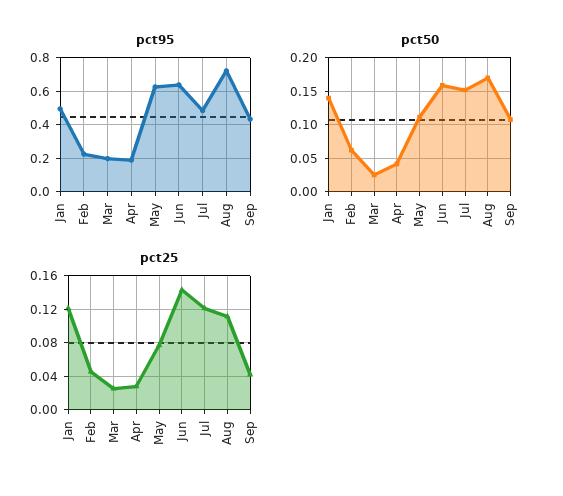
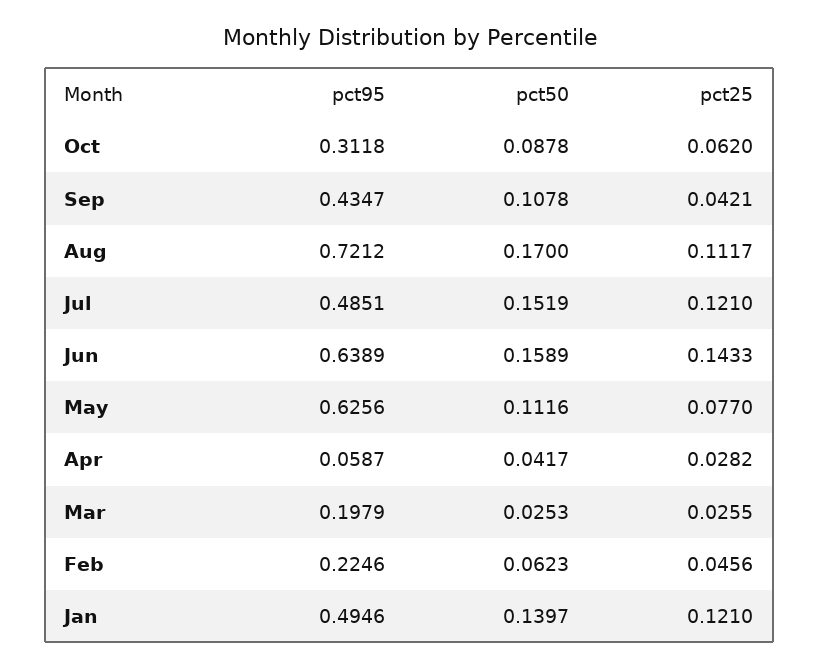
pct95, Apr: 0.2 -> 0.0587
pct95, Oct: none -> 0.3118
pct50, Oct: none -> 0.0878
pct25, Oct: none -> 0.062

